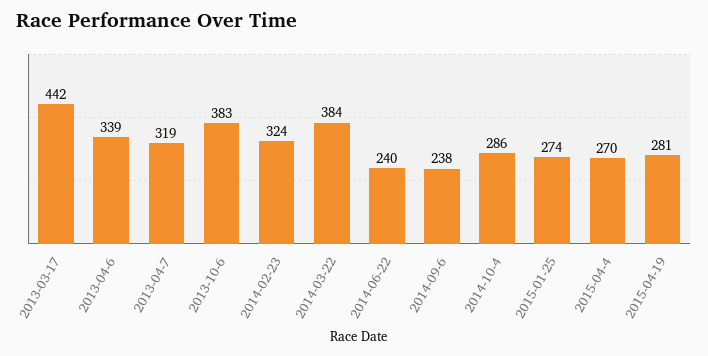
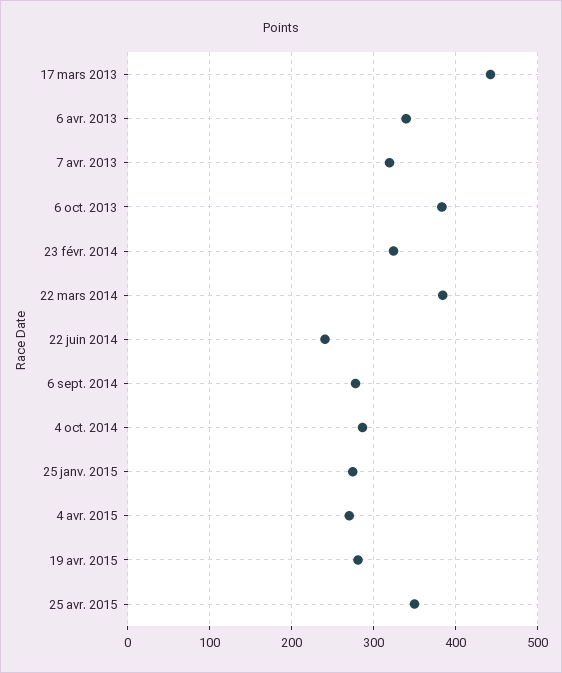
2014-09-6: 238 -> 280
25 avr. 2015: none -> 350

